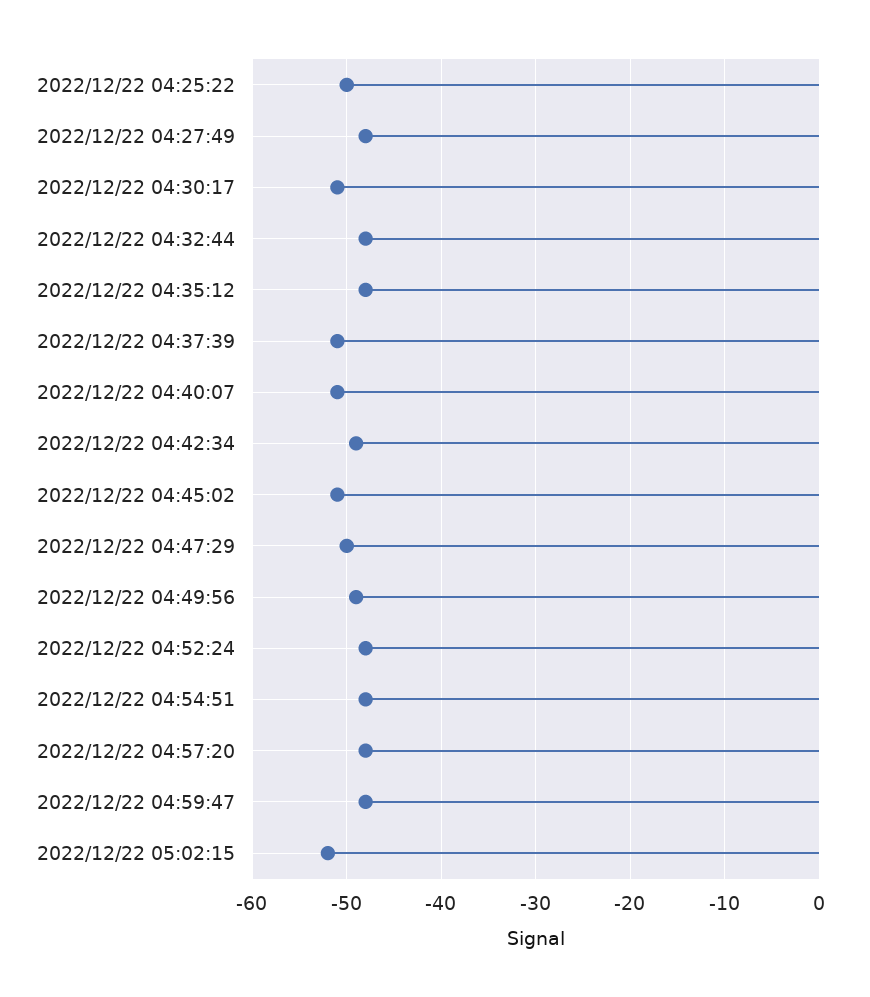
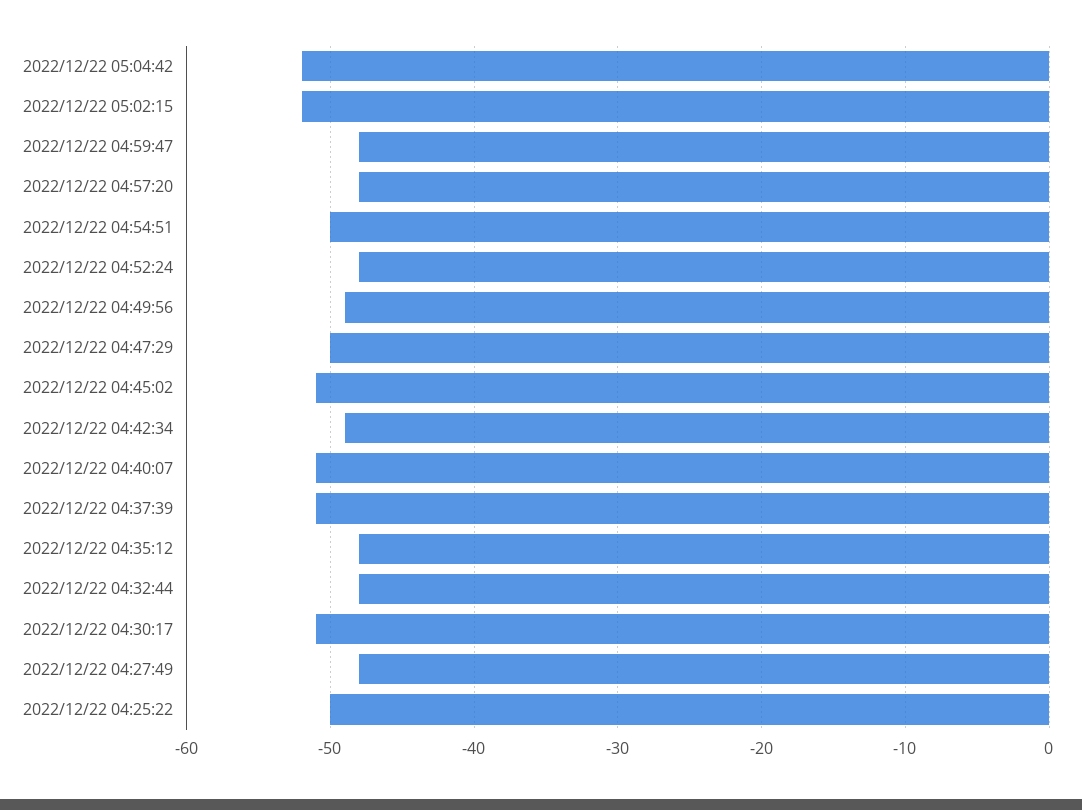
2022/12/22 04:54:51: -48 -> -50
2022/12/22 05:04:42: none -> -52

